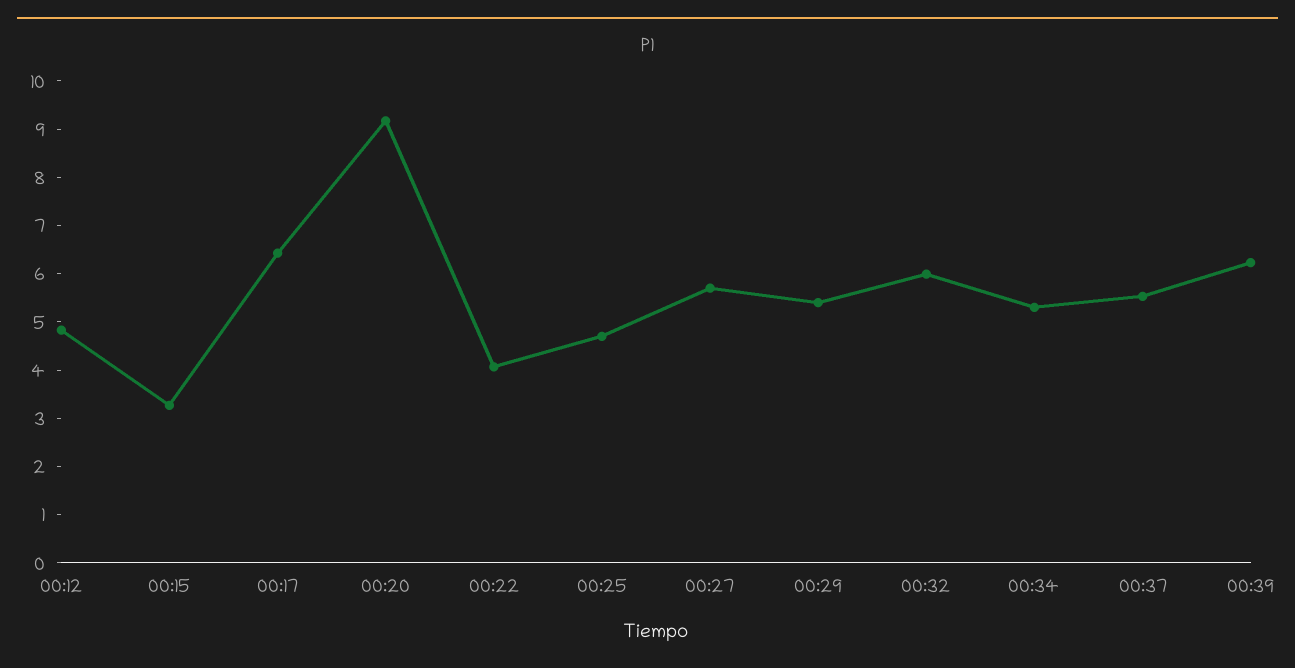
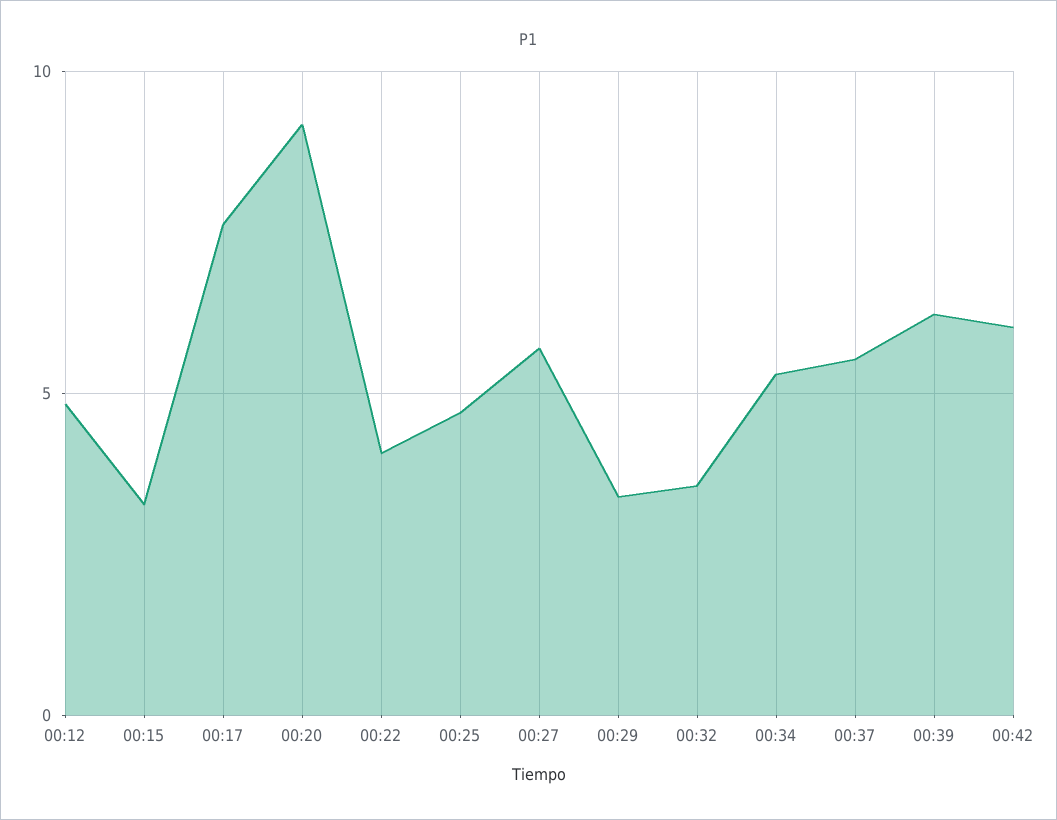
00:17: 6.4 -> 7.5
00:29: 5.4 -> 3.5
00:32: 6 -> 3.5
00:42: none -> 6

